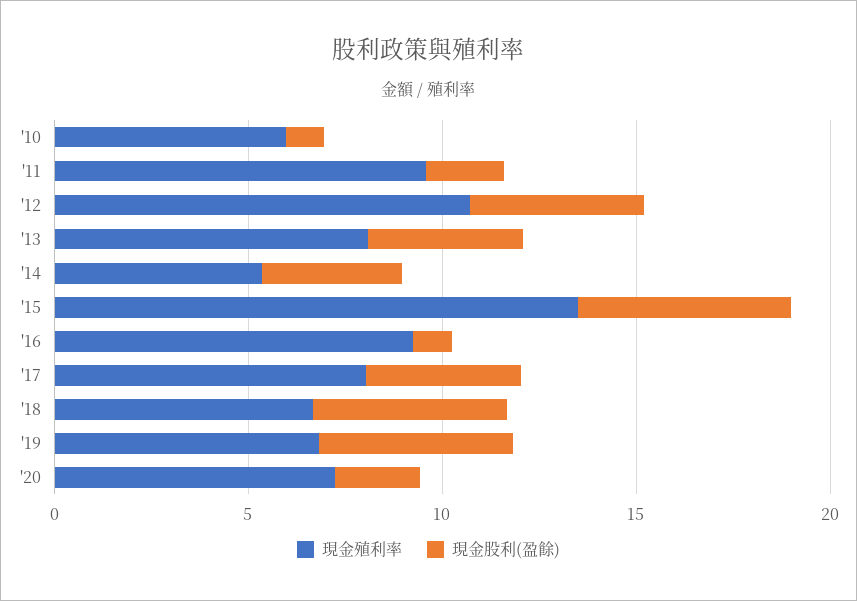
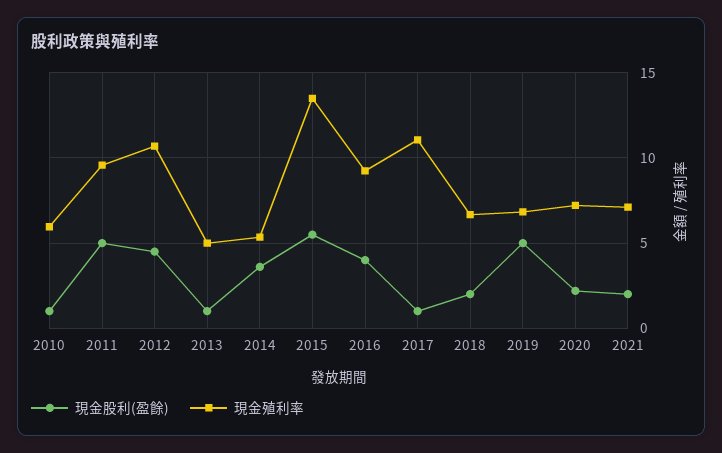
現金股利(盈餘), '11: 2 -> 5
現金殖利率, '13: 8 -> 5
現金股利(盈餘), '13: 4 -> 1
現金股利(盈餘), '16: 1 -> 4
現金殖利率, '17: 8 -> 11
現金股利(盈餘), '17: 4 -> 1
現金股利(盈餘), '18: 5 -> 2
現金股利(盈餘), 2021: none -> 2
現金殖利率, 2021: none -> 7

